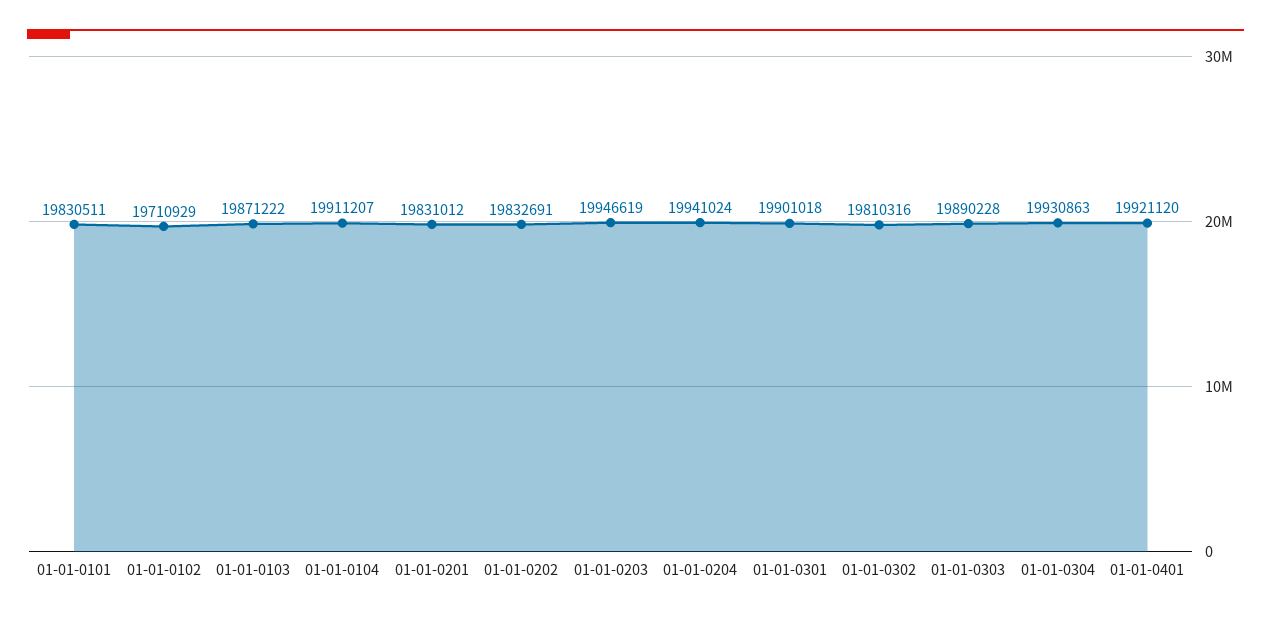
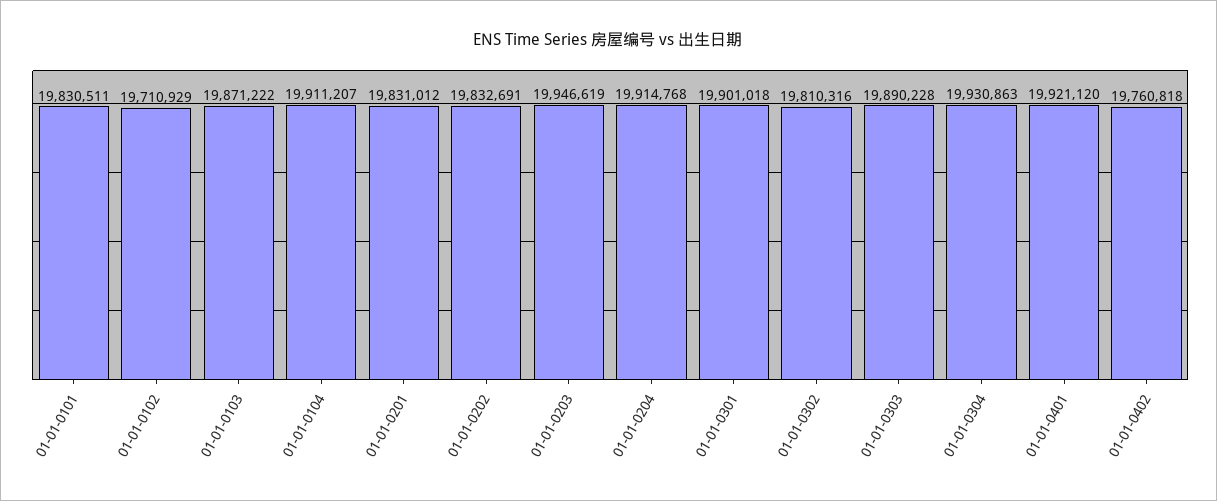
01-01-0204: 19941024 -> 19914768
01-01-0402: none -> 19760818

